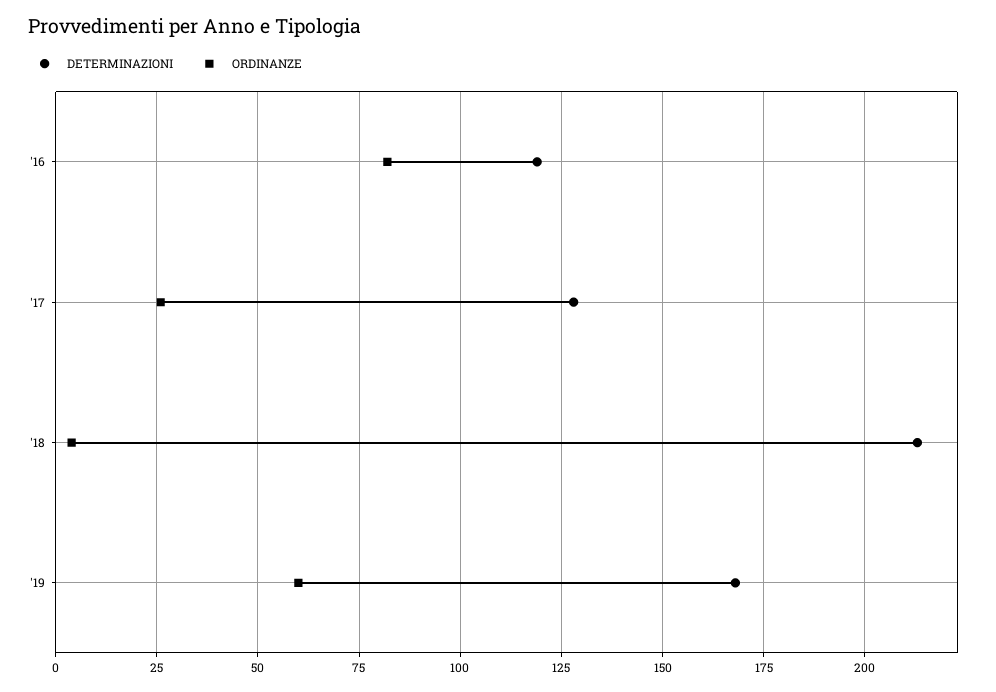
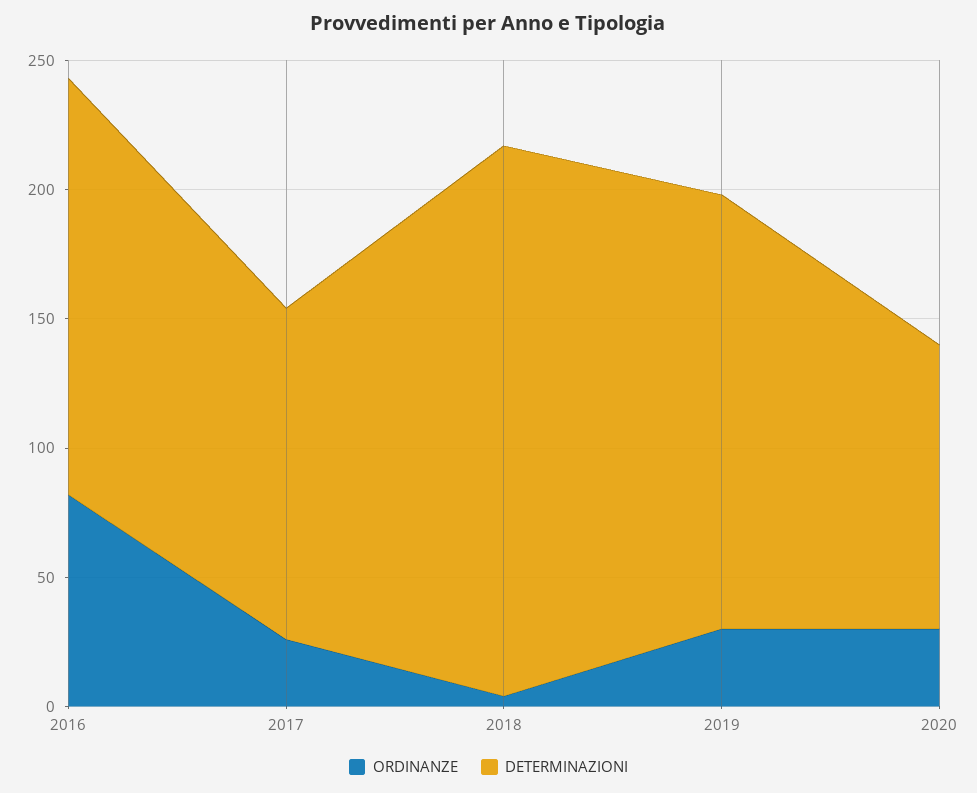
DETERMINAZIONI, '16: 120 -> 160
ORDINANZE, '19: 60 -> 30
ORDINANZE, 2020: none -> 30
DETERMINAZIONI, 2020: none -> 110

